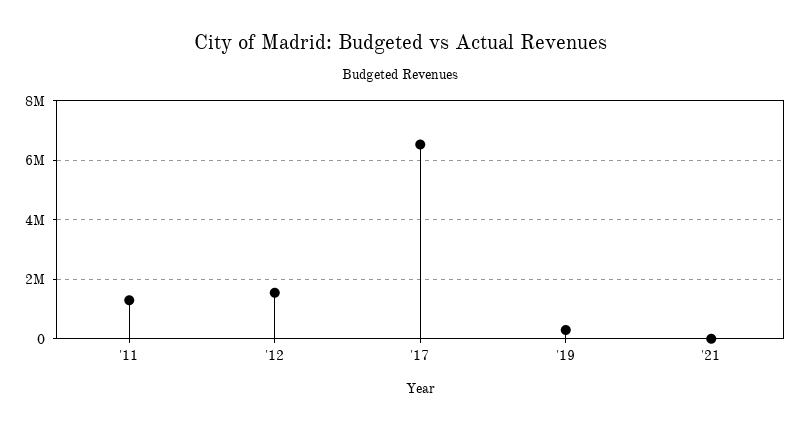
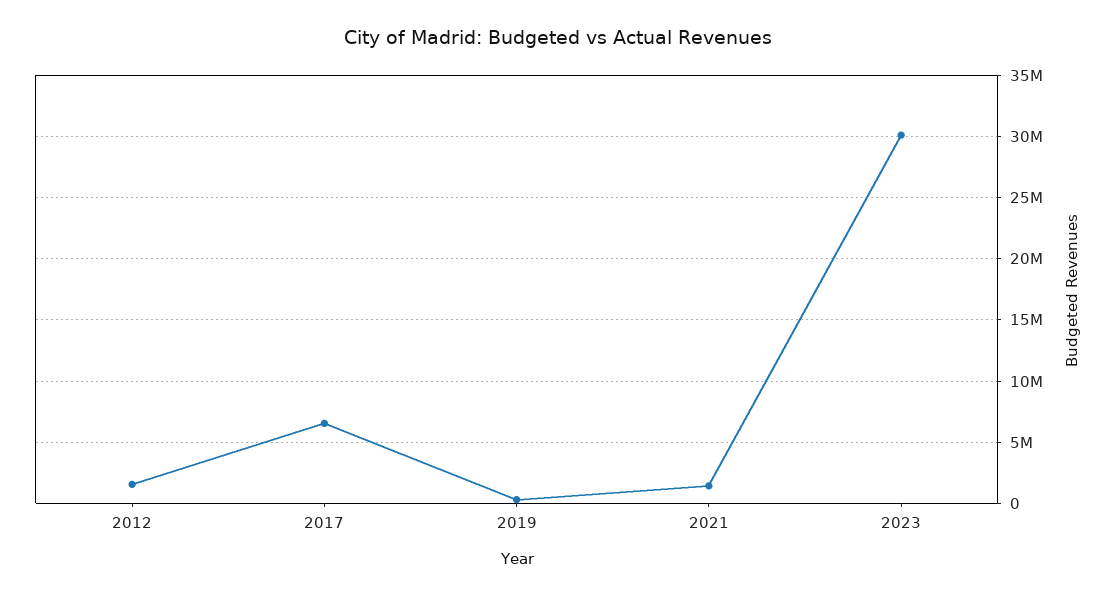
'11: 1250000 -> none
'21: 0 -> 1500000
2023: none -> 30000000

